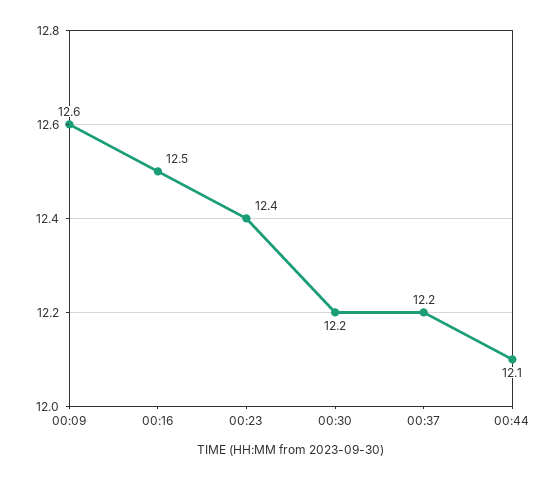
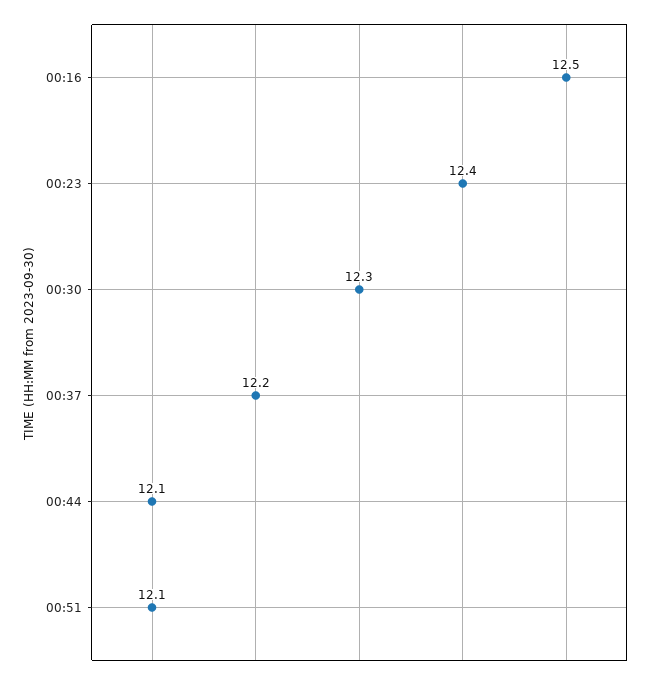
00:09: 12.6 -> none
00:30: 12.2 -> 12.3
00:51: none -> 12.1

